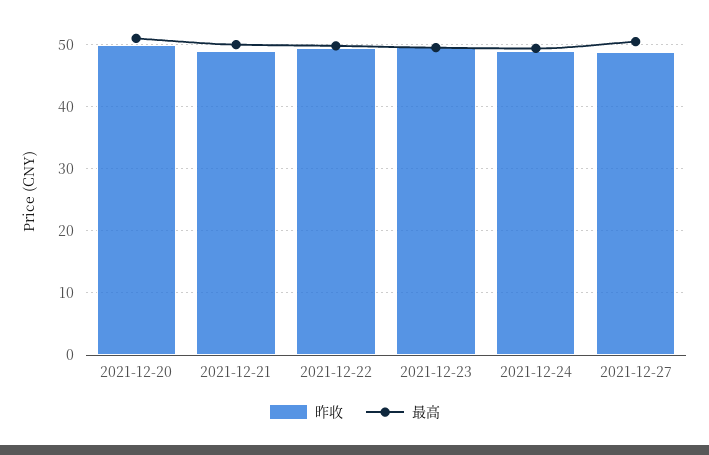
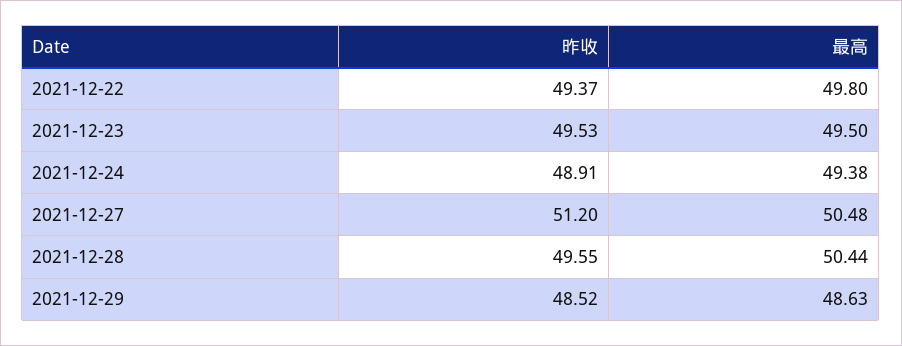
昨收, 2021-12-20: 50 -> none
最高, 2021-12-20: 51 -> none
昨收, 2021-12-21: 49 -> none
最高, 2021-12-21: 50 -> none
昨收, 2021-12-27: 49 -> 51.2
昨收, 2021-12-28: none -> 49.55
最高, 2021-12-28: none -> 50.44
昨收, 2021-12-29: none -> 48.52
最高, 2021-12-29: none -> 48.63

